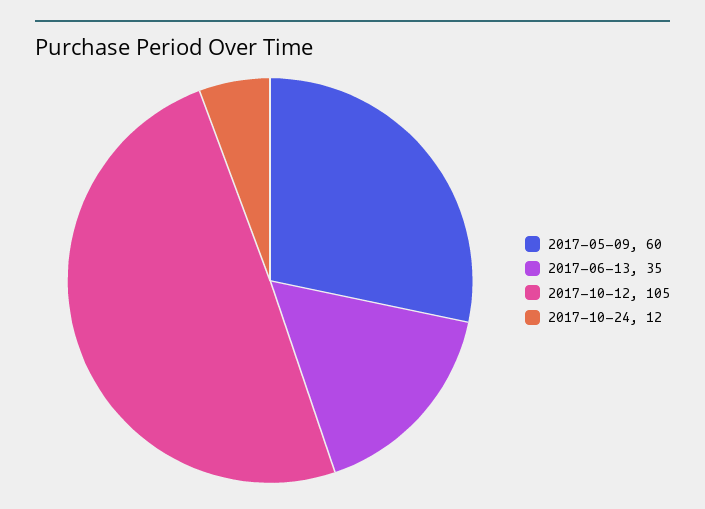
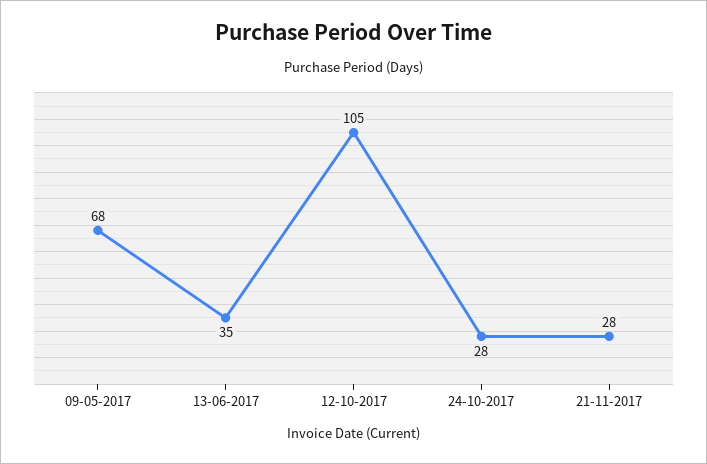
2017-05-09: 60 -> 68
2017-10-24: 12 -> 28
21-11-2017: none -> 28

